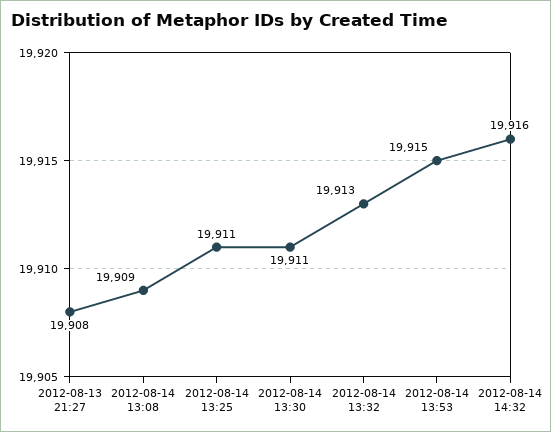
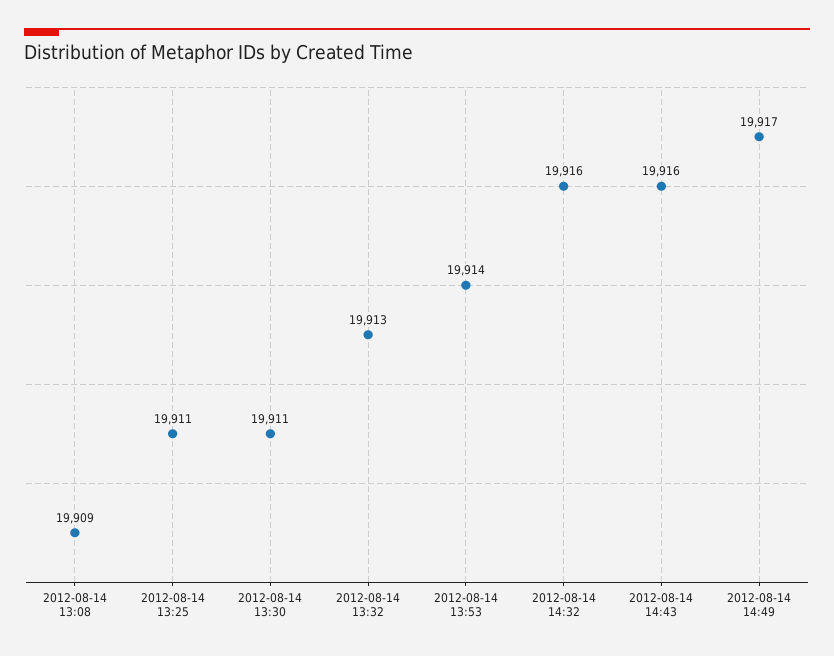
2012-08-13 21:27: 19908 -> none
2012-08-14 13:53: 19915 -> 19914
2012-08-14 14:43: none -> 19916
2012-08-14 14:49: none -> 19917

